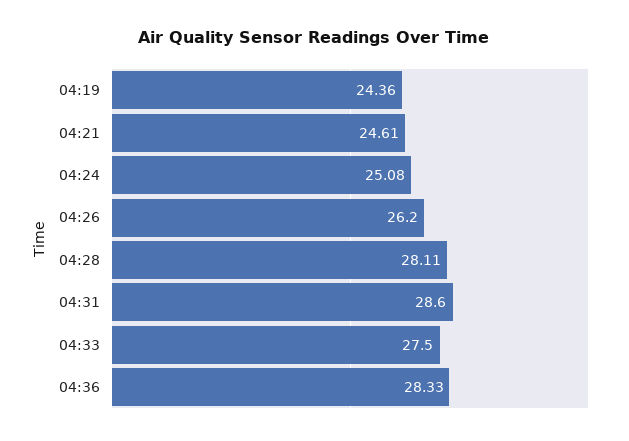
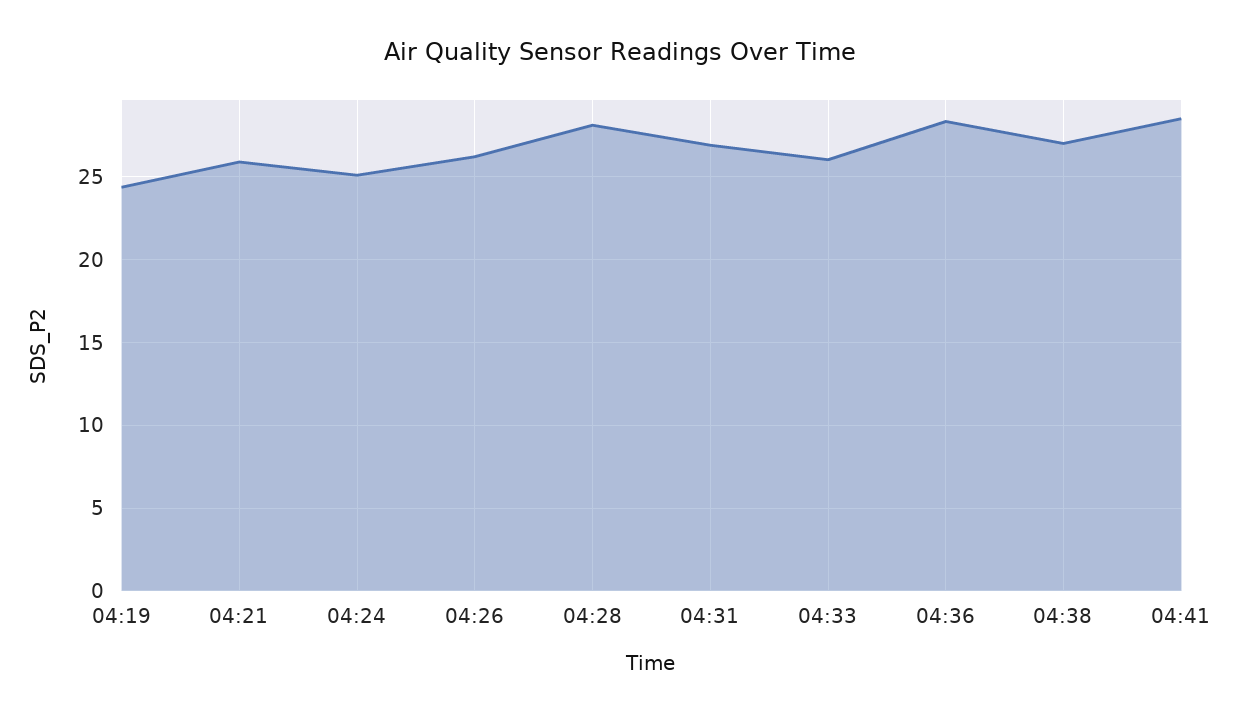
04:21: 24.61 -> 26
04:31: 28.6 -> 27
04:33: 27.5 -> 26
04:38: none -> 27
04:41: none -> 28.5

